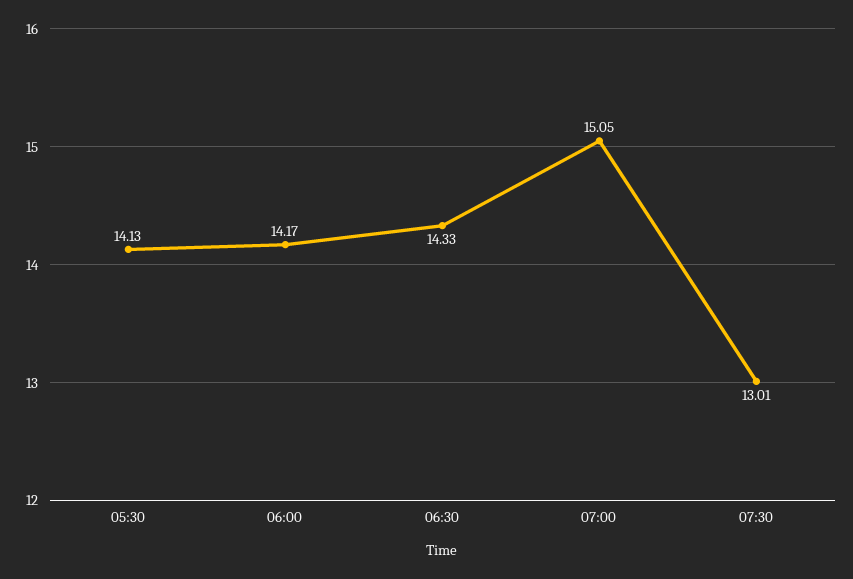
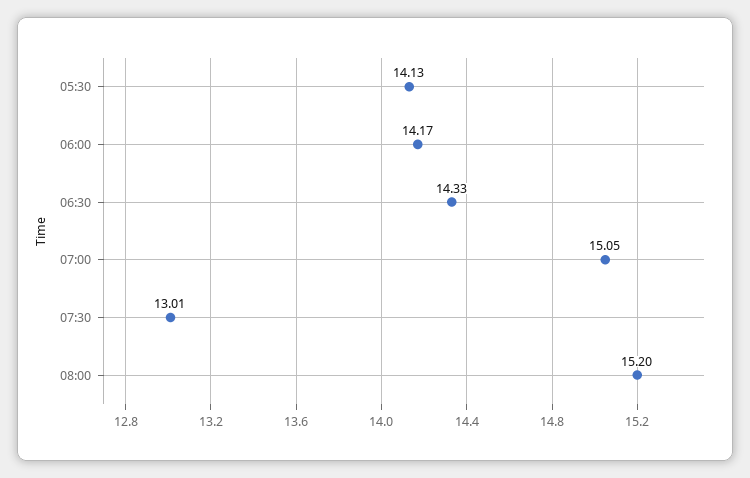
08:00: none -> 15.2

